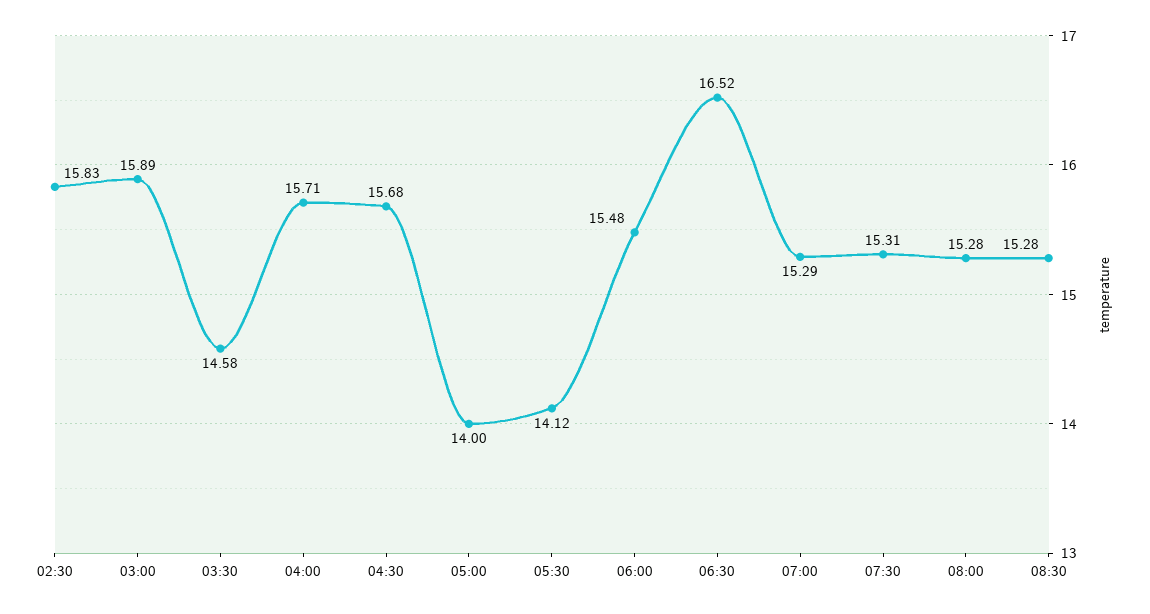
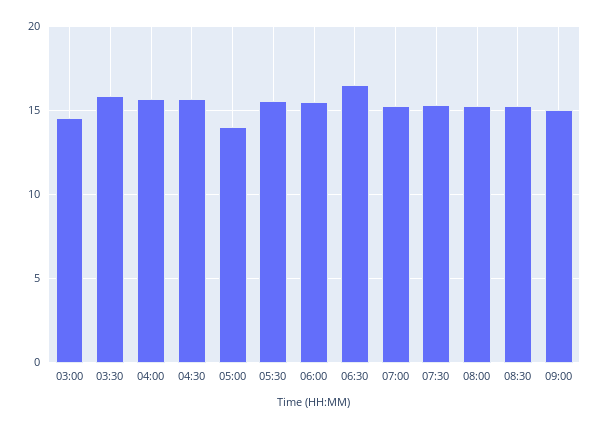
02:30: 15.83 -> none
03:00: 15.89 -> 14.5
03:30: 14.58 -> 16
05:30: 14.12 -> 15.5
09:00: none -> 15

